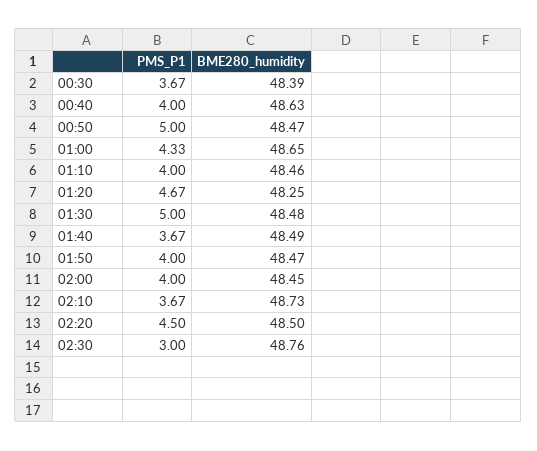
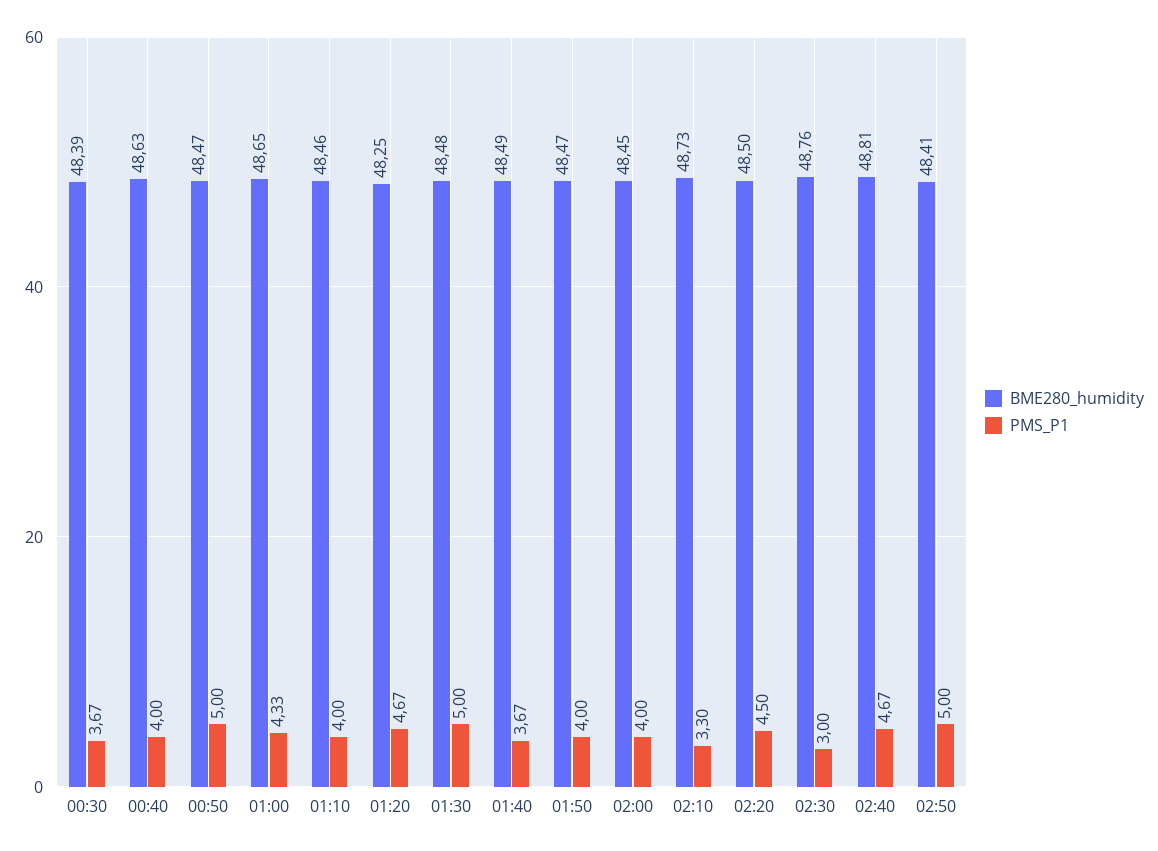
PMS_P1, 02:10: 3.67 -> 3.3
BME280_humidity, 02:40: none -> 48.81
PMS_P1, 02:40: none -> 4.67
BME280_humidity, 02:50: none -> 48.41
PMS_P1, 02:50: none -> 5

